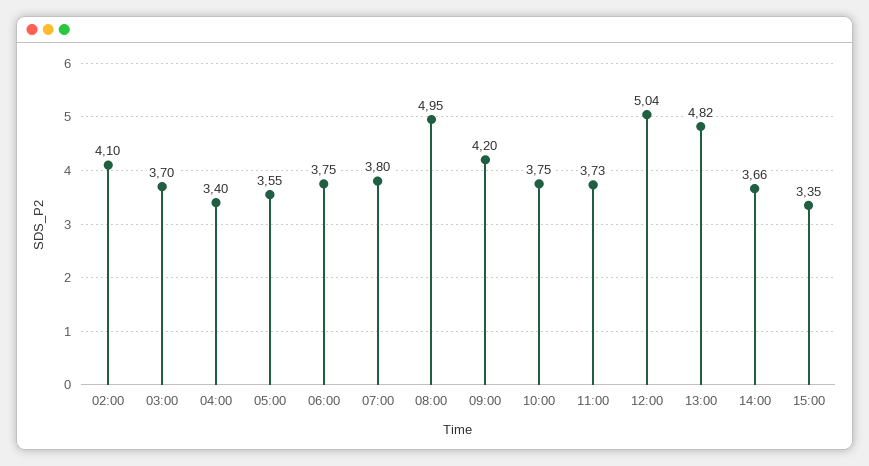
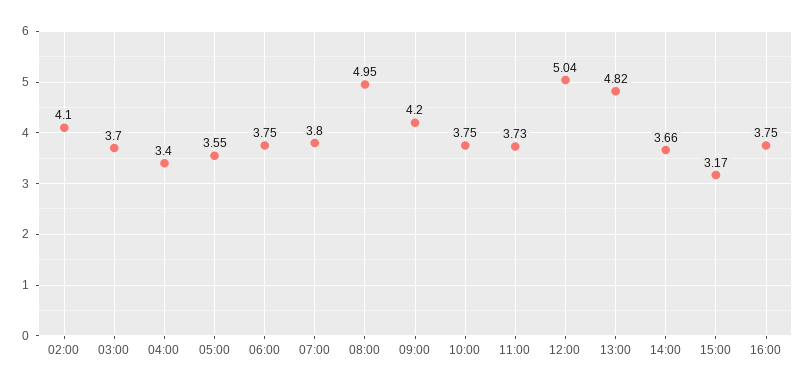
15:00: 3.35 -> 3.17
16:00: none -> 3.75

